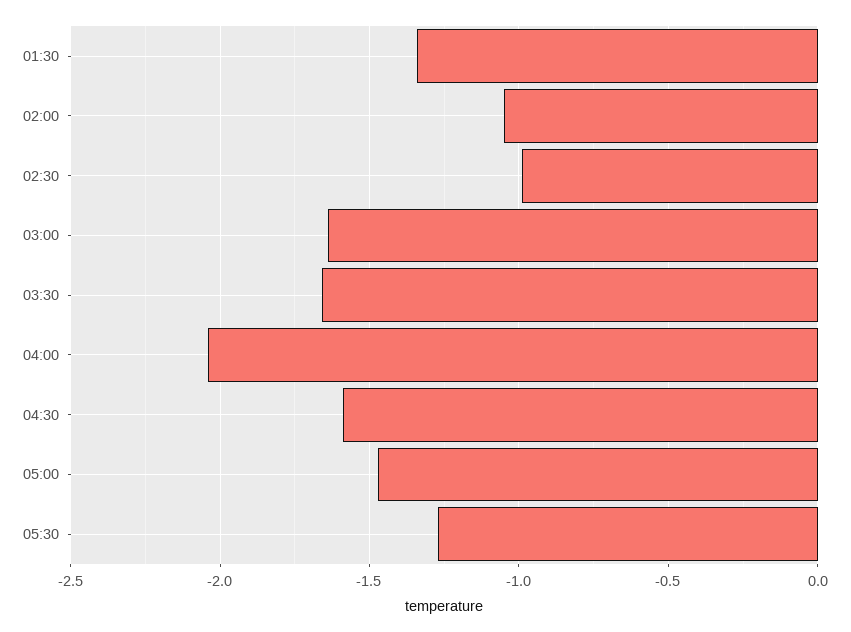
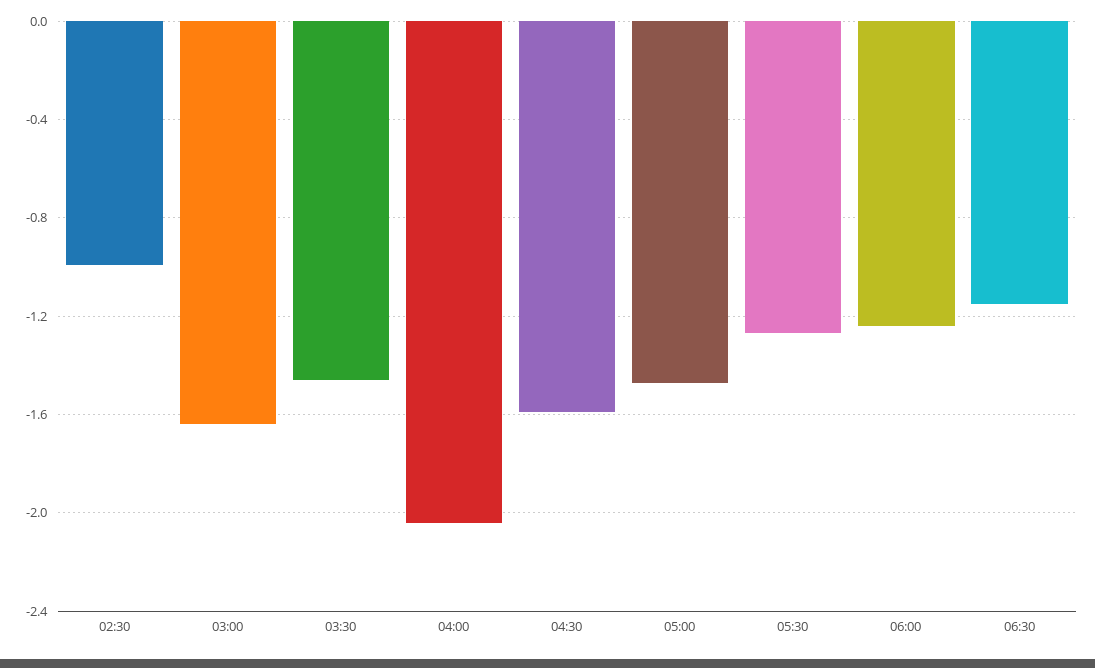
01:30: -1.35 -> none
02:00: -1.05 -> none
03:30: -1.65 -> -1.45
06:00: none -> -1.25
06:30: none -> -1.15

